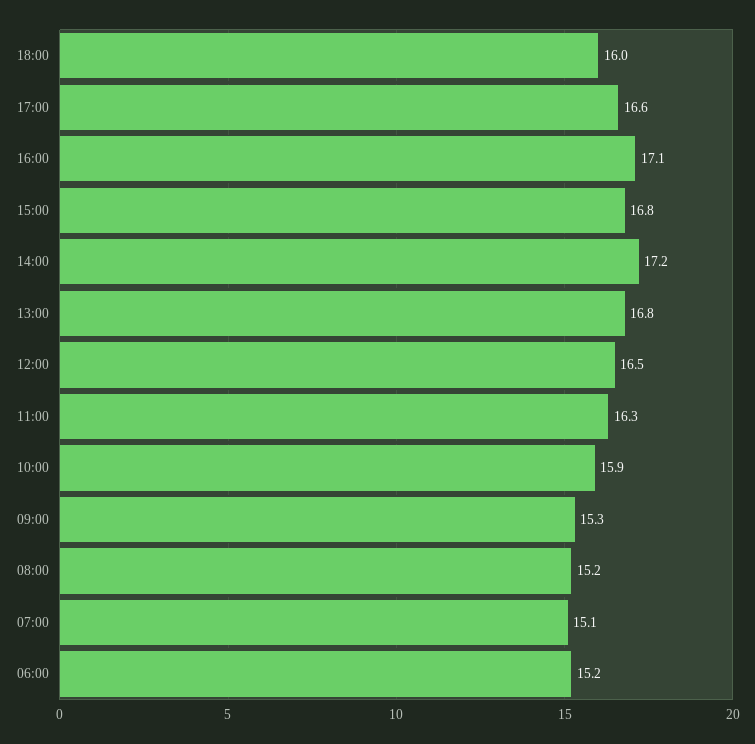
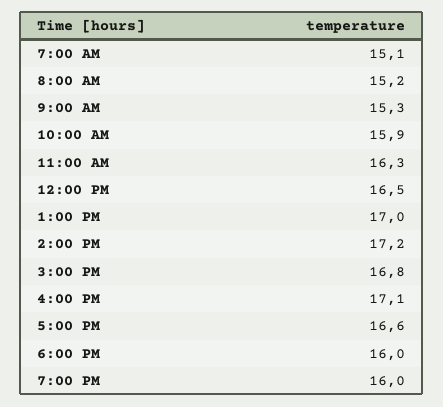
13:00: 16.8 -> 17
06:00: 15.2 -> none
7:00 PM: none -> 16

